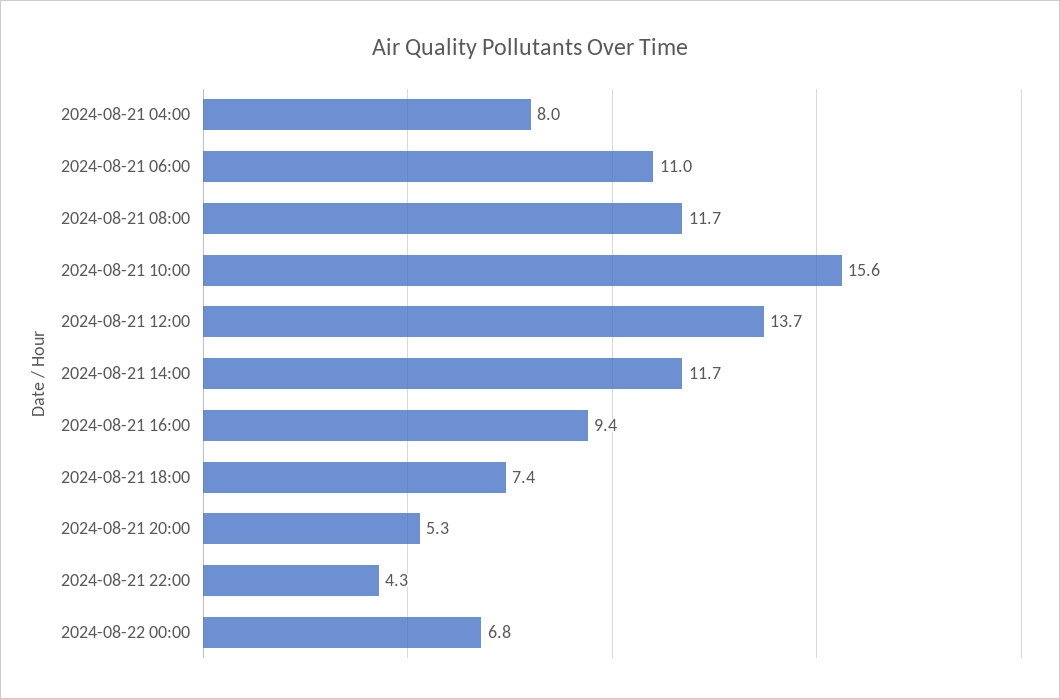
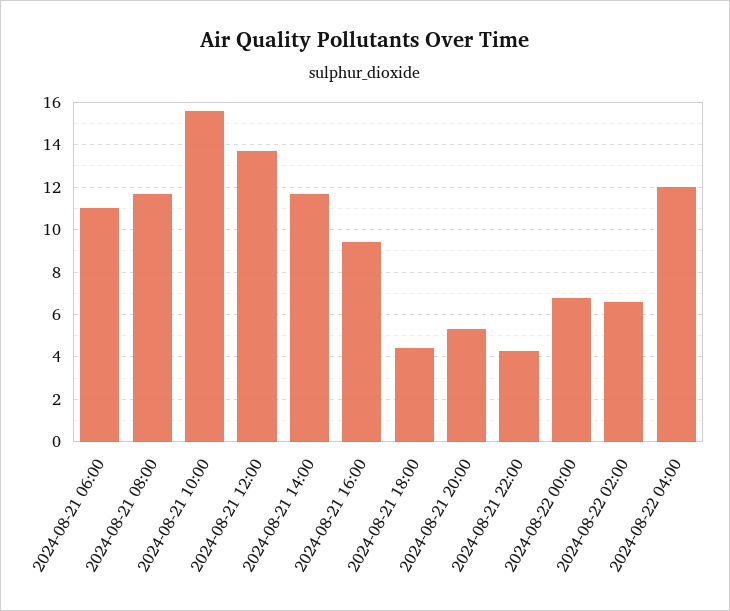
2024-08-21 04:00: 8 -> none
2024-08-21 18:00: 7.4 -> 4.5
2024-08-22 02:00: none -> 6.5
2024-08-22 04:00: none -> 12

